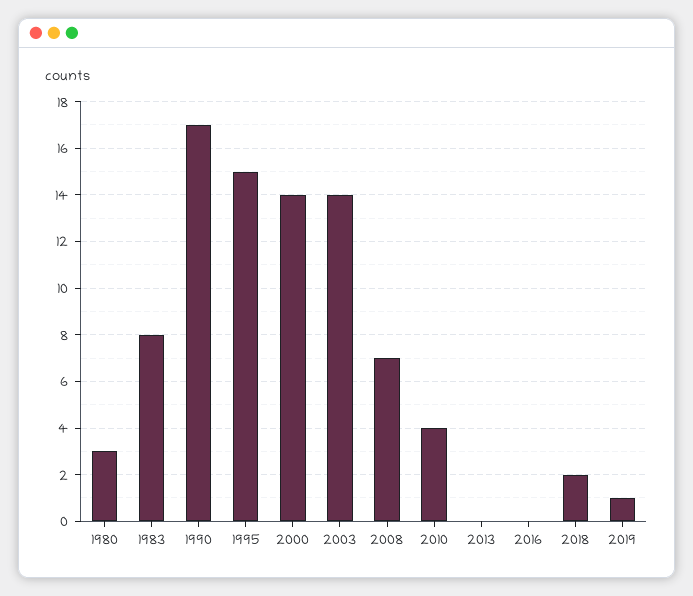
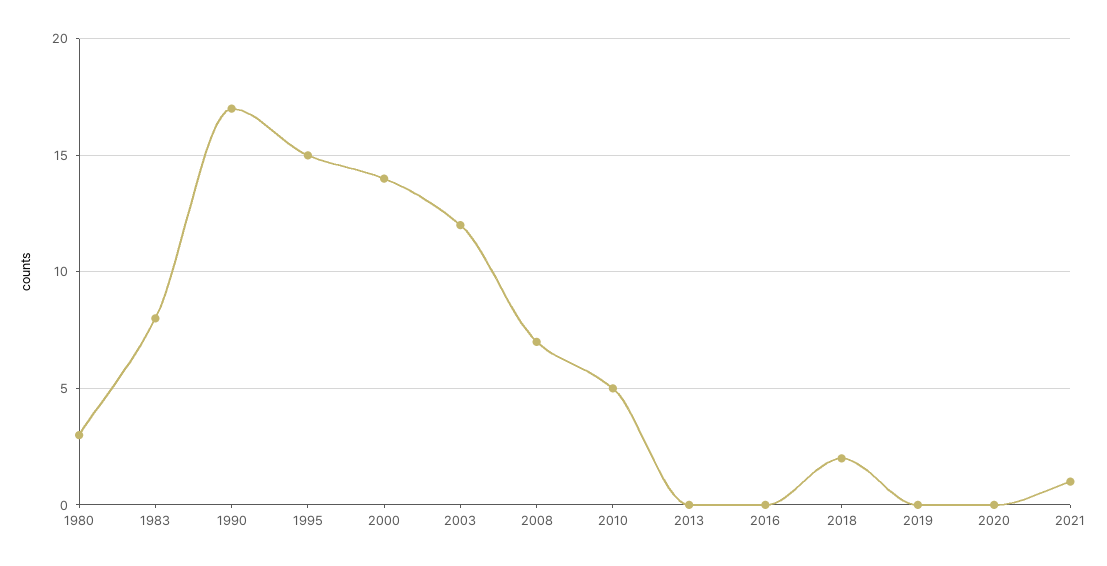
2003: 14 -> 12
2010: 4 -> 5
2019: 1 -> 0
2020: none -> 0
2021: none -> 1

